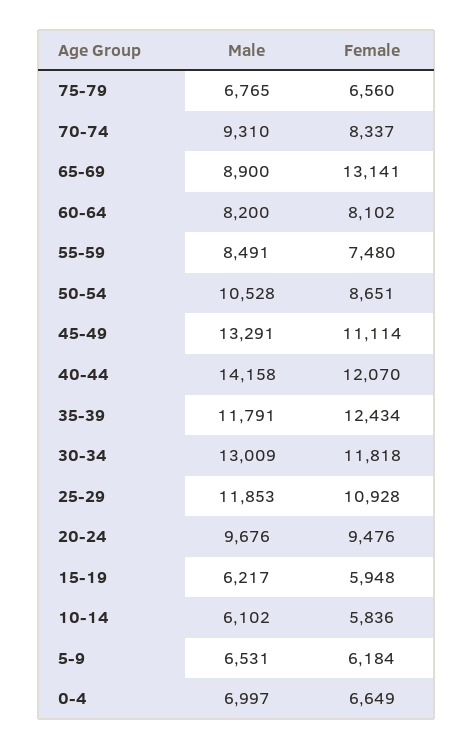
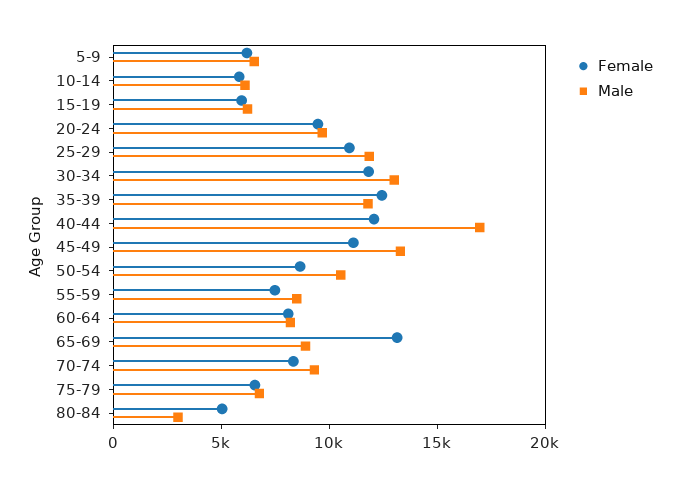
Male, 40-44: 14158 -> 17000
Male, 0-4: 6997 -> none
Female, 0-4: 6649 -> none
Female, 80-84: none -> 5000
Male, 80-84: none -> 3000

